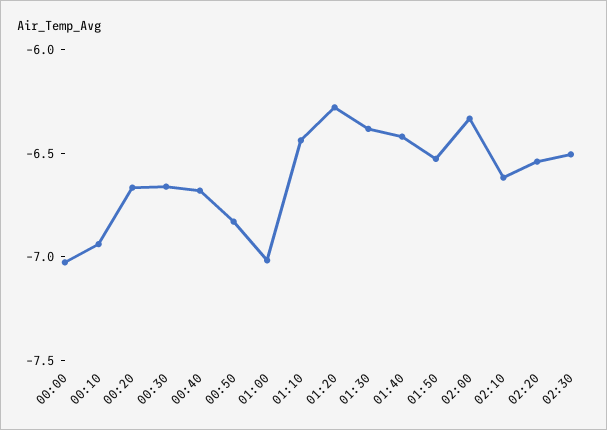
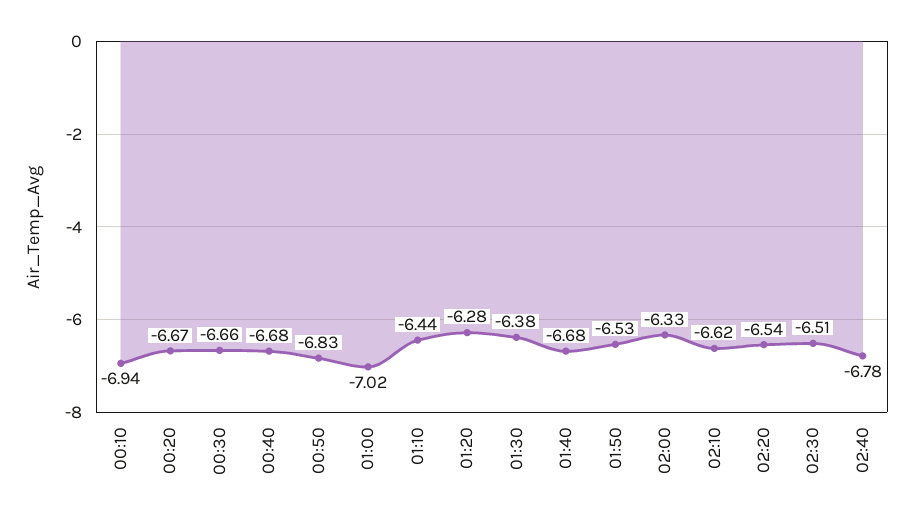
00:00: -7 -> none
01:40: -6.4 -> -6.68
02:40: none -> -6.78

